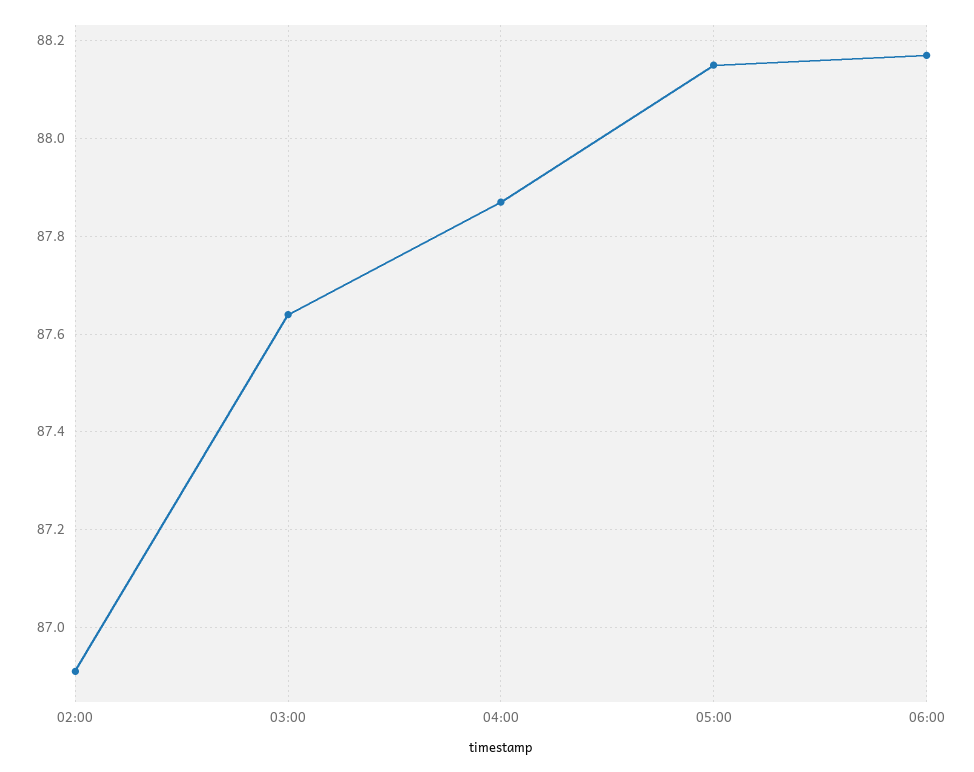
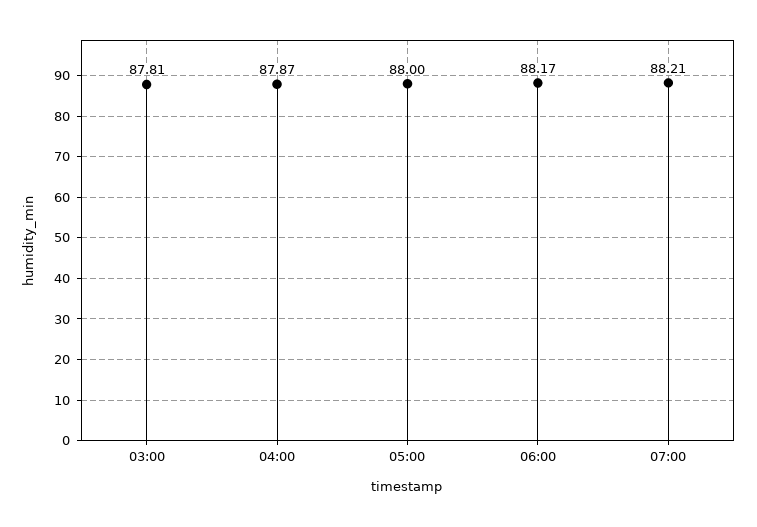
02:00: 86.9 -> none
03:00: 87.65 -> 87.81
05:00: 88.15 -> 88
07:00: none -> 88.21

